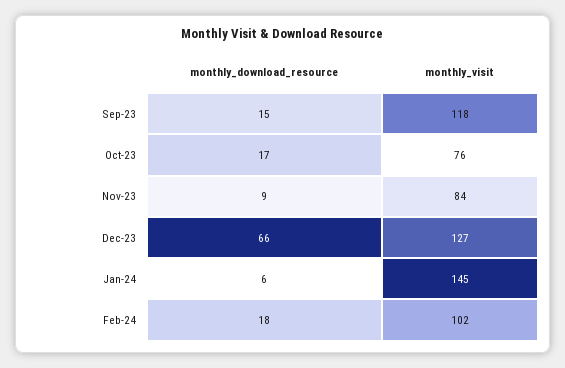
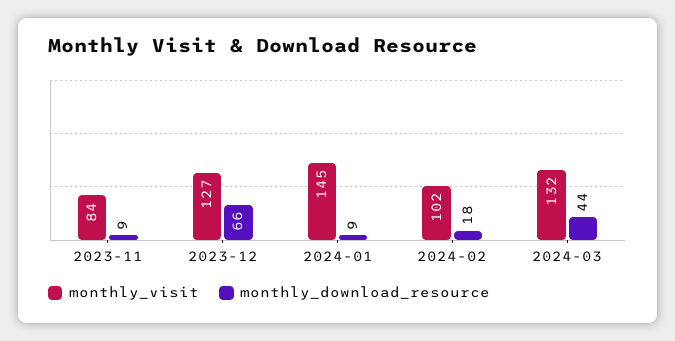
monthly_download_resource, Sep-23: 15 -> none
monthly_visit, Sep-23: 118 -> none
monthly_download_resource, Oct-23: 17 -> none
monthly_visit, Oct-23: 76 -> none
monthly_download_resource, Jan-24: 6 -> 9
monthly_visit, 2024-03: none -> 132
monthly_download_resource, 2024-03: none -> 44

